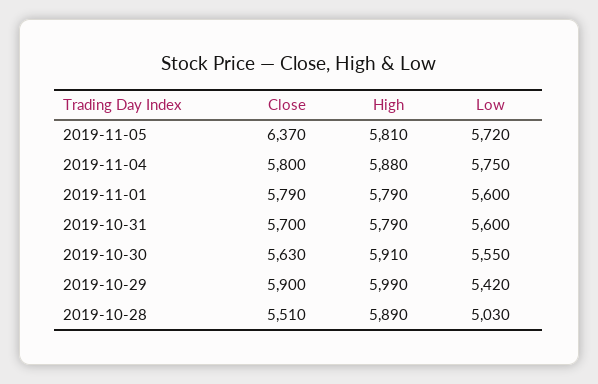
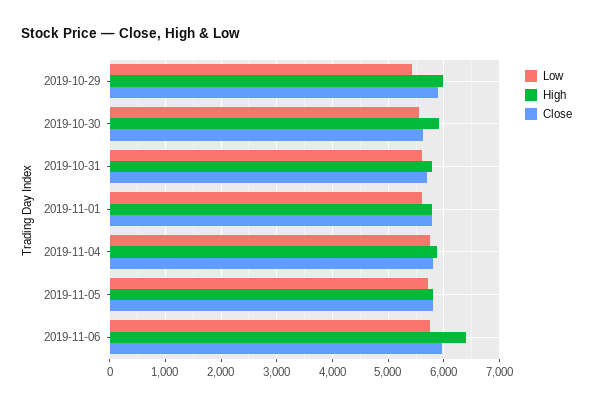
Close, 2019-11-05: 6370 -> 5800
Close, 2019-10-28: 5510 -> none
High, 2019-10-28: 5890 -> none
Low, 2019-10-28: 5030 -> none
Low, 2019-11-06: none -> 5800
High, 2019-11-06: none -> 6400
Close, 2019-11-06: none -> 6000

